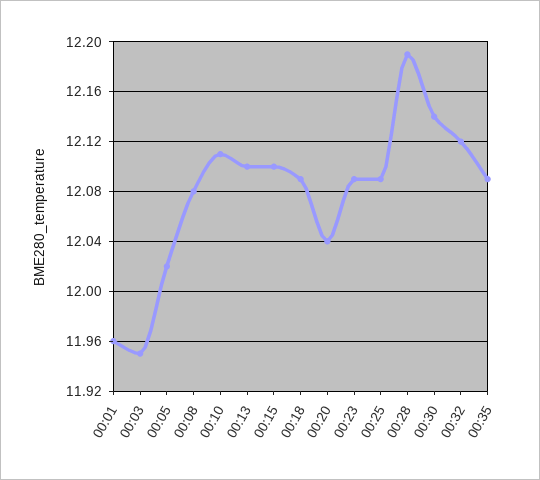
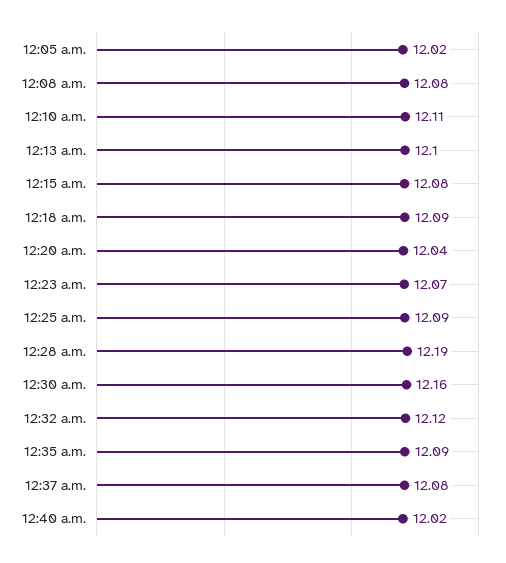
00:01: 11.96 -> none
00:03: 11.95 -> none
00:15: 12.1 -> 12.08
00:23: 12.09 -> 12.07
00:30: 12.14 -> 12.16
12:37 a.m.: none -> 12.08
12:40 a.m.: none -> 12.02

